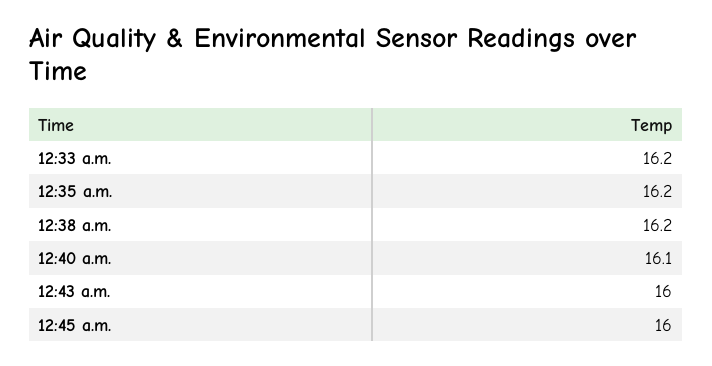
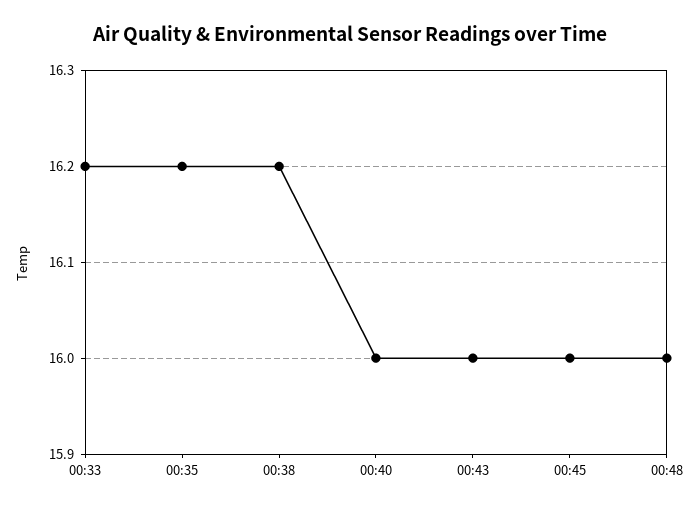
12:40 a.m.: 16.1 -> 16
00:48: none -> 16

